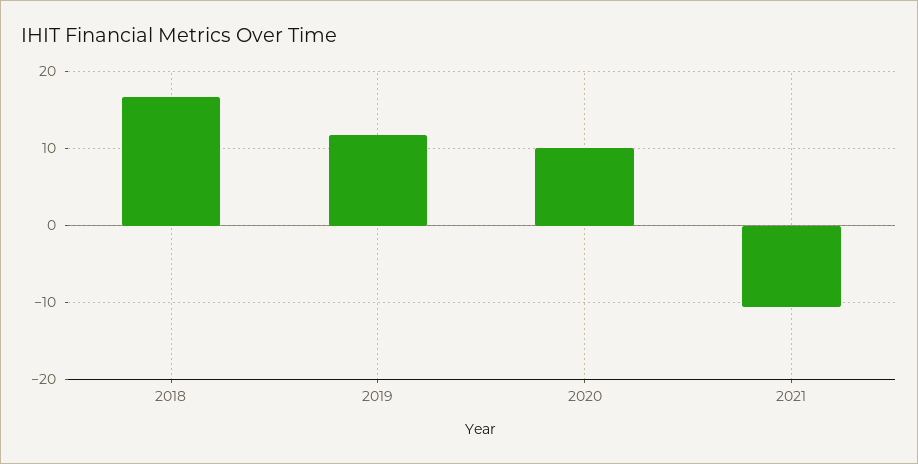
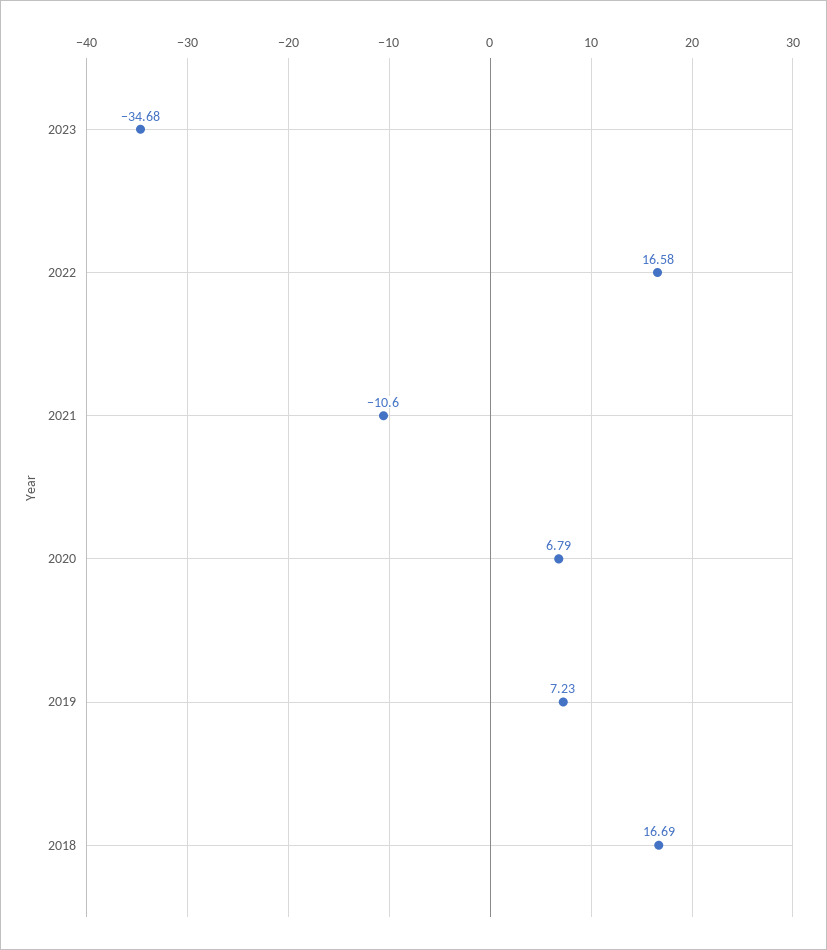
2019: 12 -> 7.23
2020: 10 -> 6.79
2023: none -> -34.68
2022: none -> 16.58

